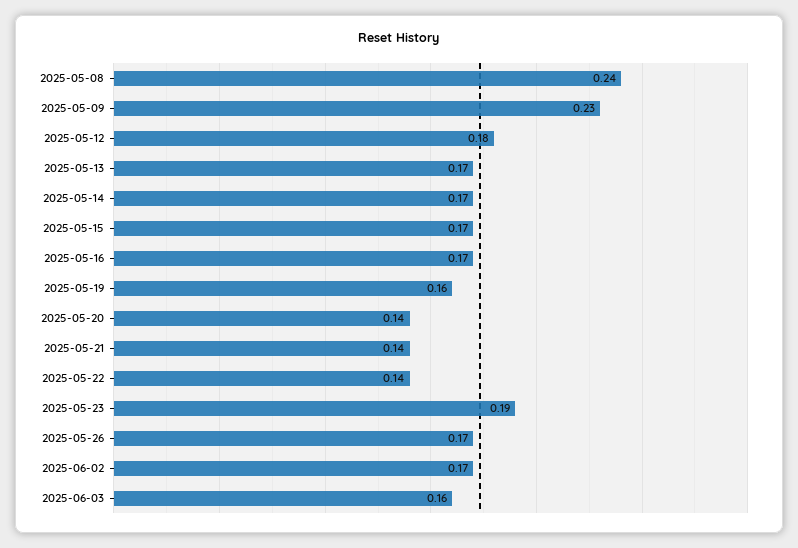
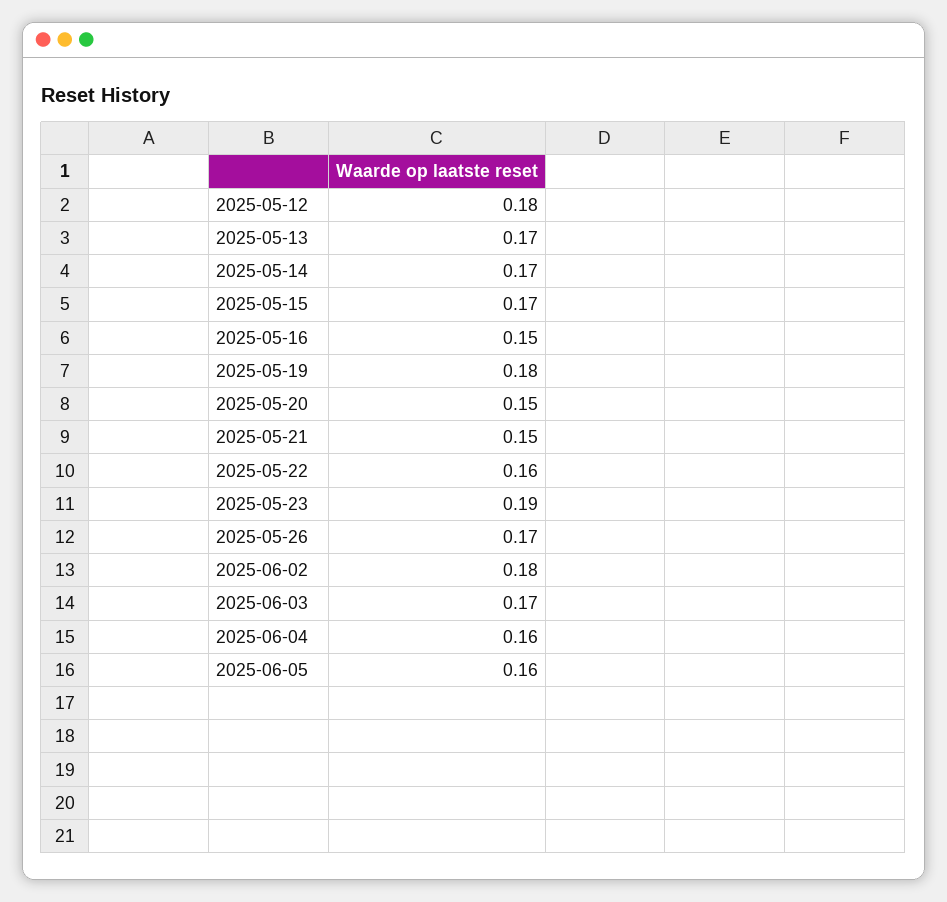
2025-05-08: 0.24 -> none
2025-05-09: 0.23 -> none
2025-05-16: 0.17 -> 0.15
2025-05-19: 0.16 -> 0.18
2025-05-20: 0.14 -> 0.15
2025-05-21: 0.14 -> 0.15
2025-05-22: 0.14 -> 0.16
2025-06-02: 0.17 -> 0.18
2025-06-03: 0.16 -> 0.17
2025-06-04: none -> 0.16
2025-06-05: none -> 0.16

